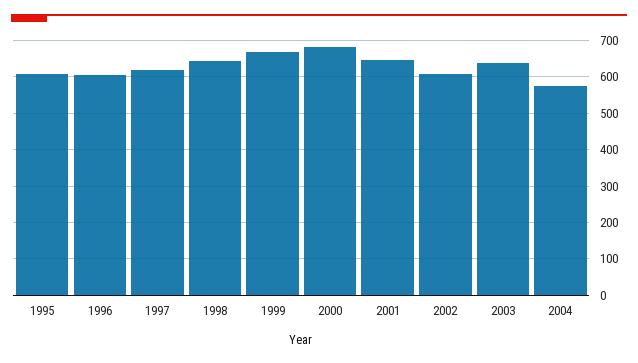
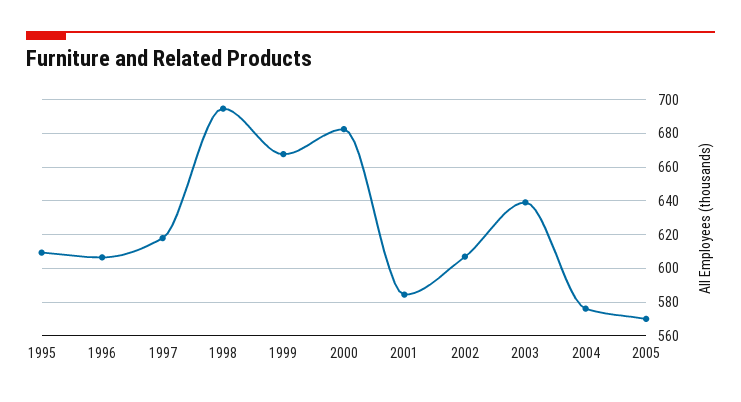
1998: 640 -> 695
2001: 640 -> 585
2005: none -> 570

